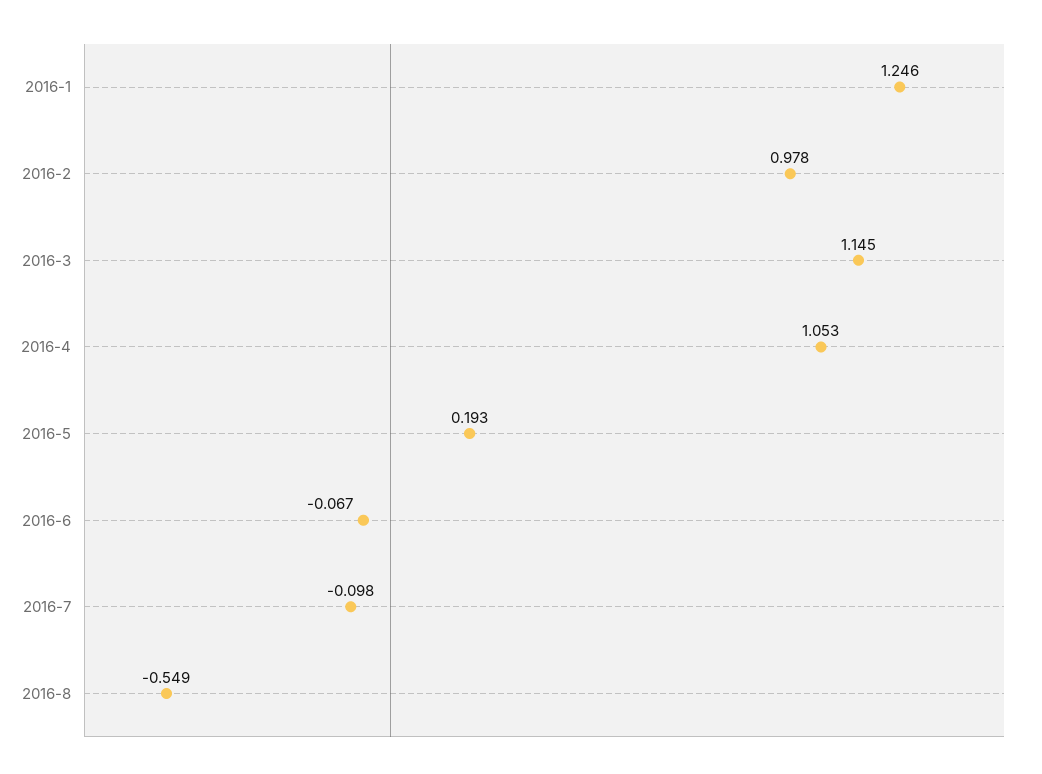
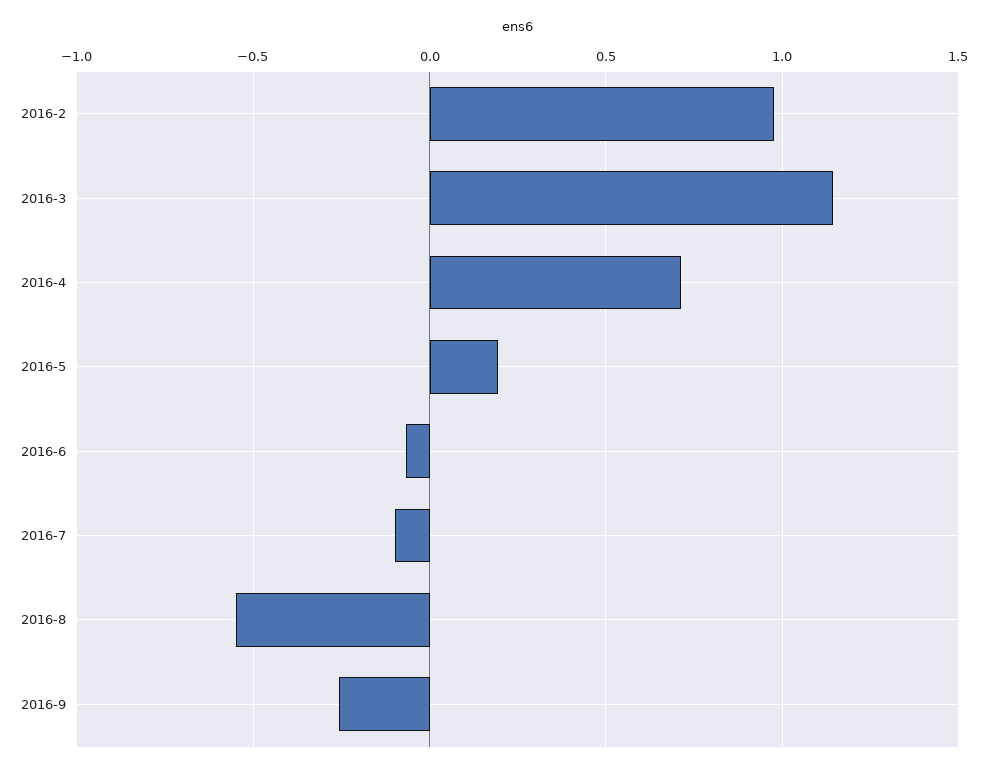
2016-1: 1.246 -> none
2016-4: 1.053 -> 0.7
2016-9: none -> -0.25

